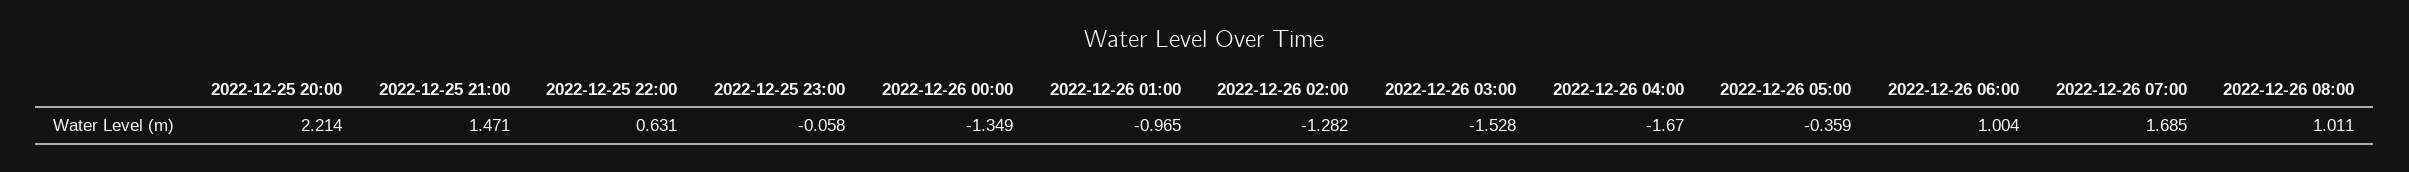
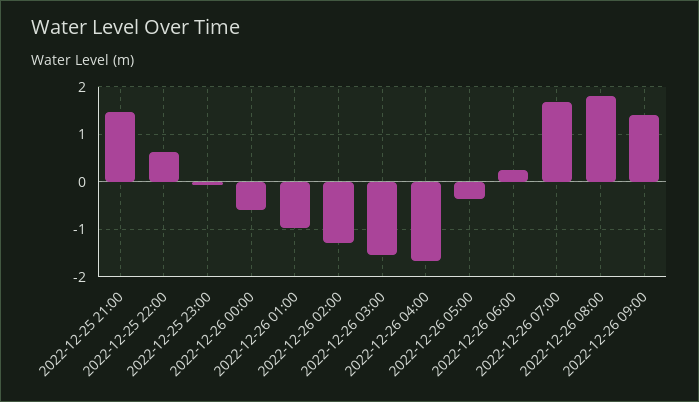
2022-12-25 20:00: 2.214 -> none
2022-12-26 00:00: -1.349 -> -0.6
2022-12-26 06:00: 1.004 -> 0.2
2022-12-26 08:00: 1.011 -> 1.8
2022-12-26 09:00: none -> 1.4

